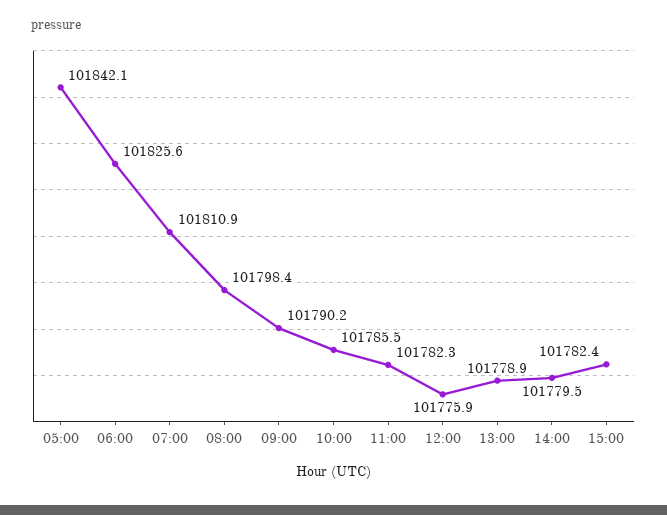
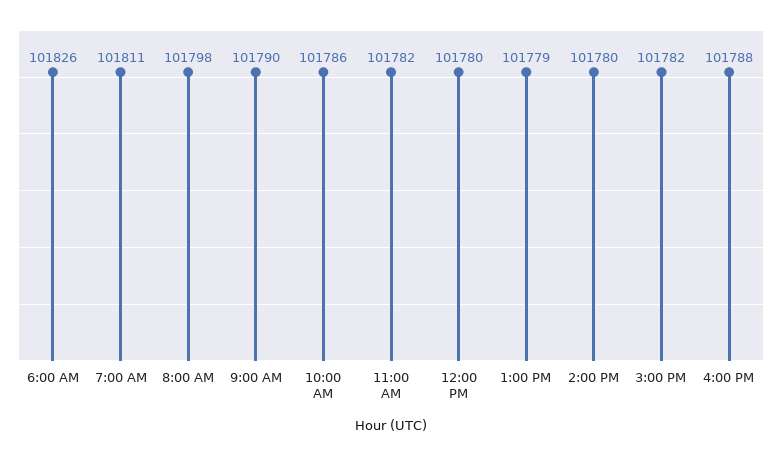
05:00: 101842.1 -> none
12:00: 101775.9 -> 101780
4:00 PM: none -> 101788

